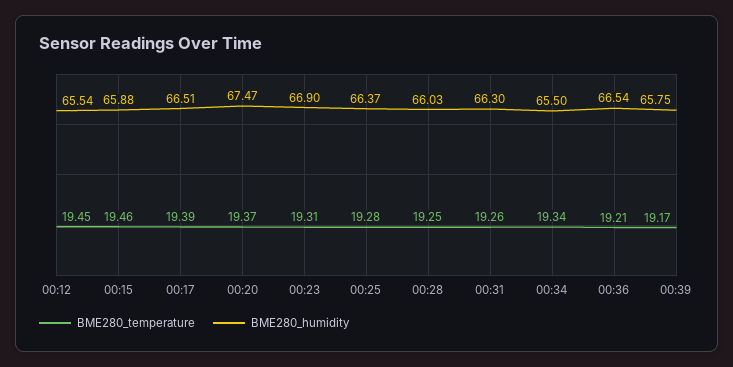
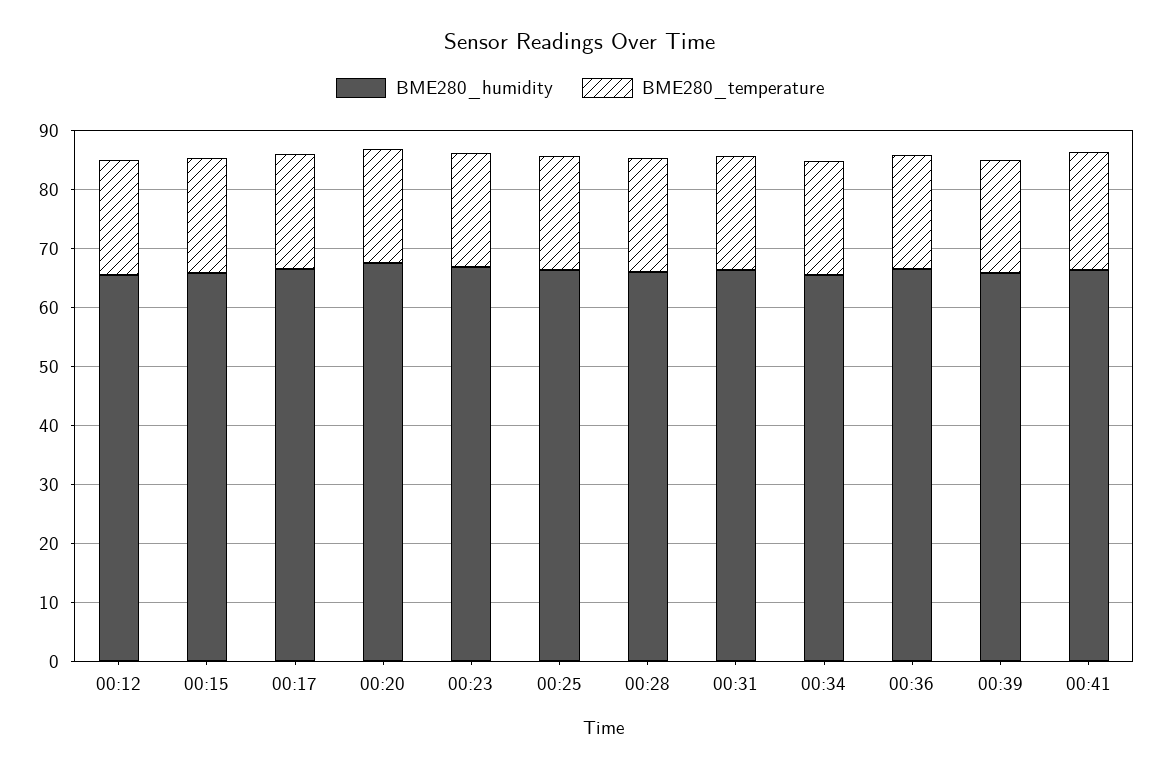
BME280_humidity, 00:41: none -> 66
BME280_temperature, 00:41: none -> 20

